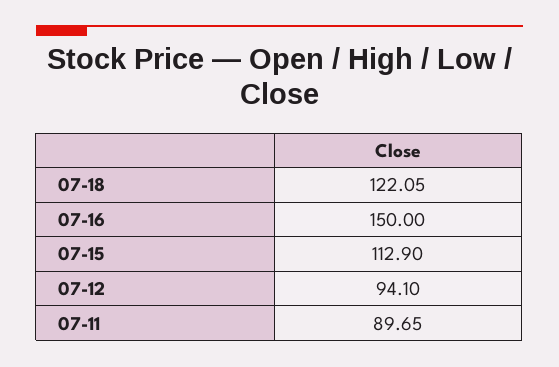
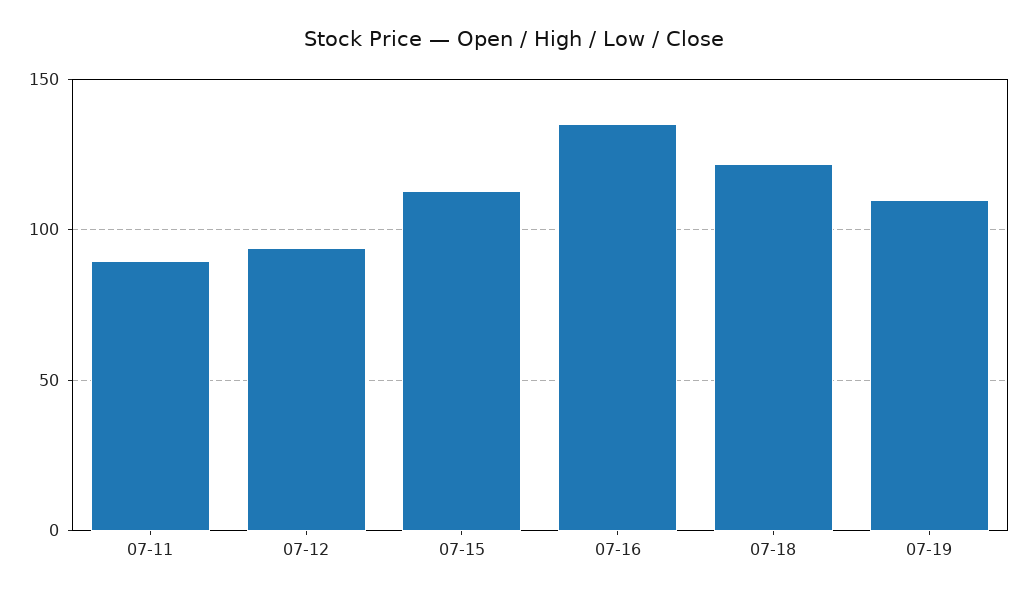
07-16: 150 -> 135
07-19: none -> 110

